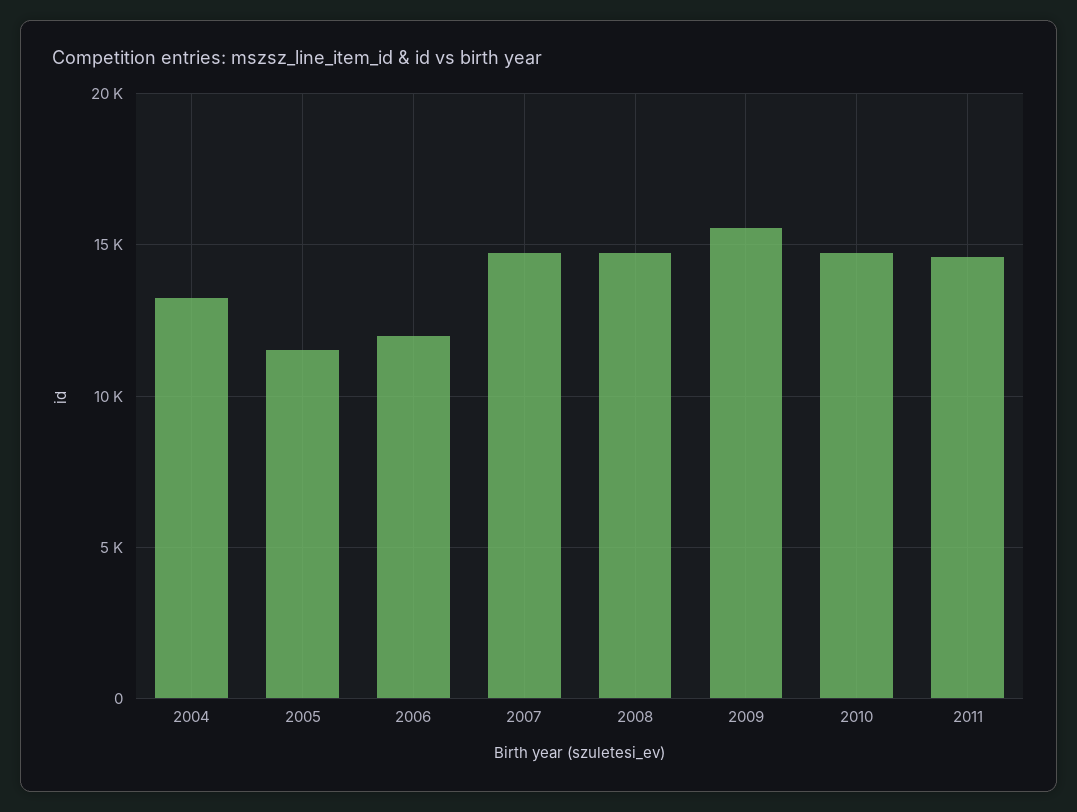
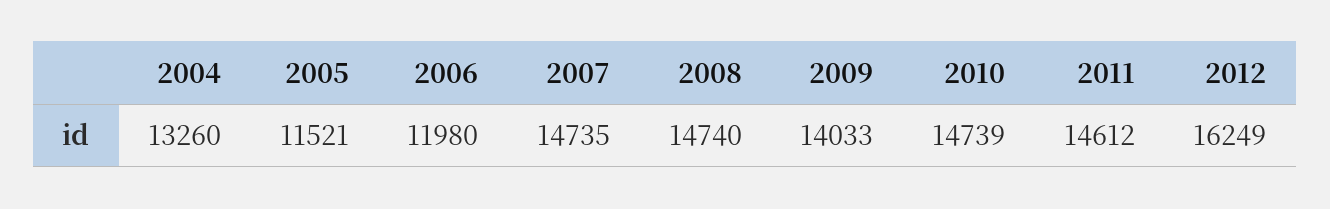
2009: 15500 -> 14033
2012: none -> 16249

